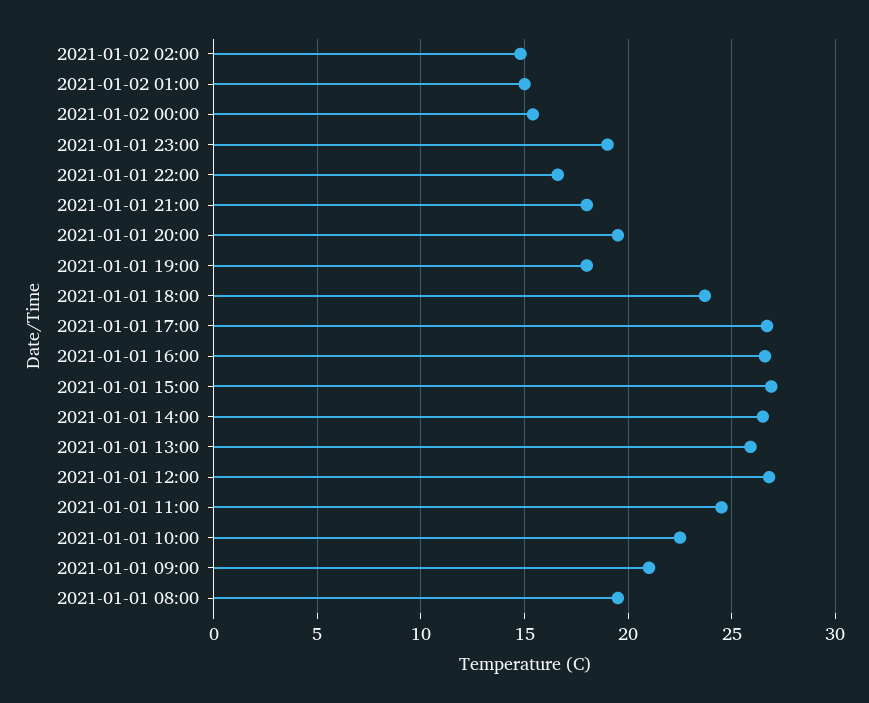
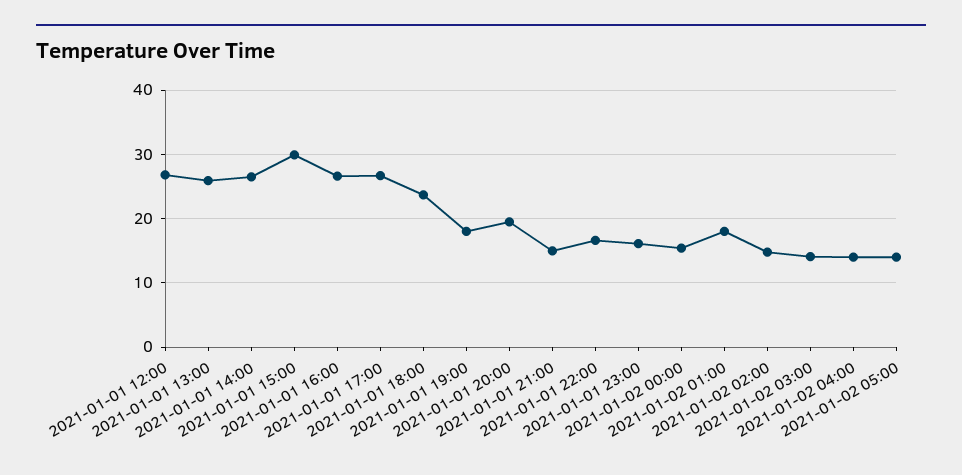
2021-01-02 01:00: 15 -> 18
2021-01-01 23:00: 19 -> 16
2021-01-01 21:00: 18 -> 15
2021-01-01 15:00: 27 -> 30
2021-01-01 11:00: 24.5 -> none
2021-01-01 10:00: 22.5 -> none
2021-01-01 09:00: 21 -> none
2021-01-01 08:00: 19.5 -> none
2021-01-02 03:00: none -> 14
2021-01-02 04:00: none -> 14
2021-01-02 05:00: none -> 14

